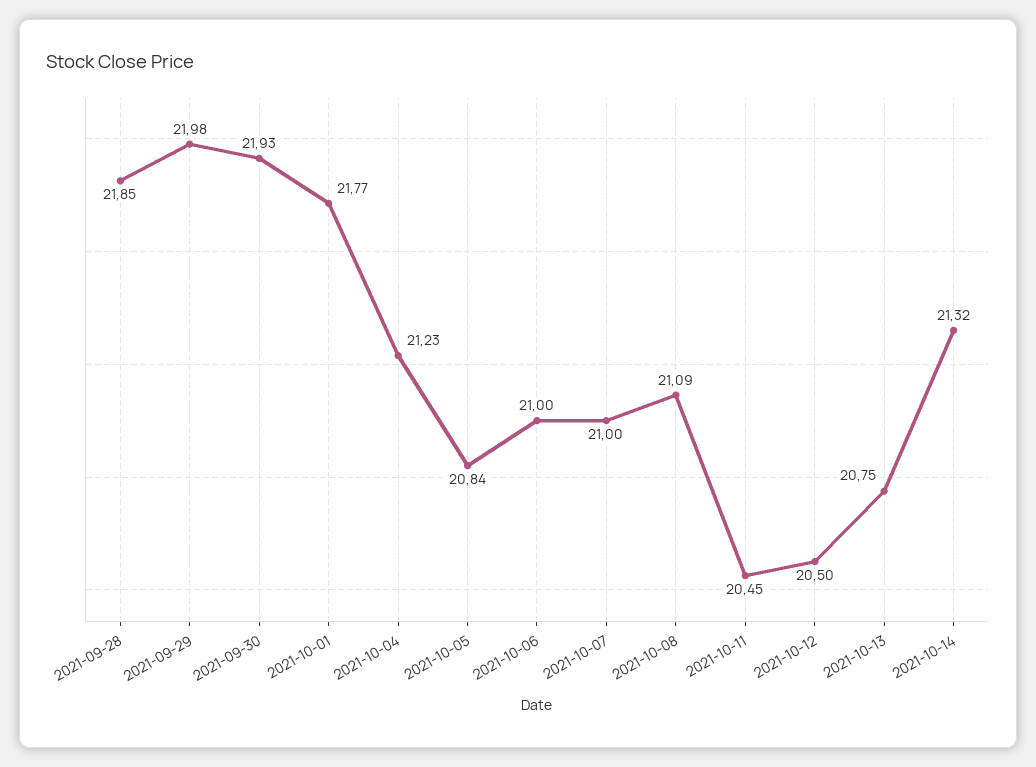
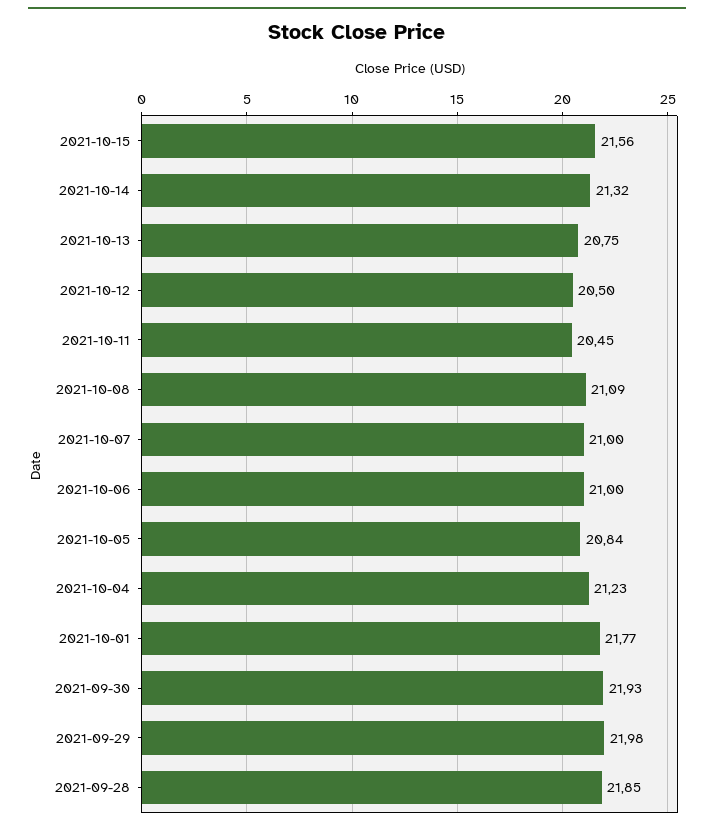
2021-10-15: none -> 21.56

